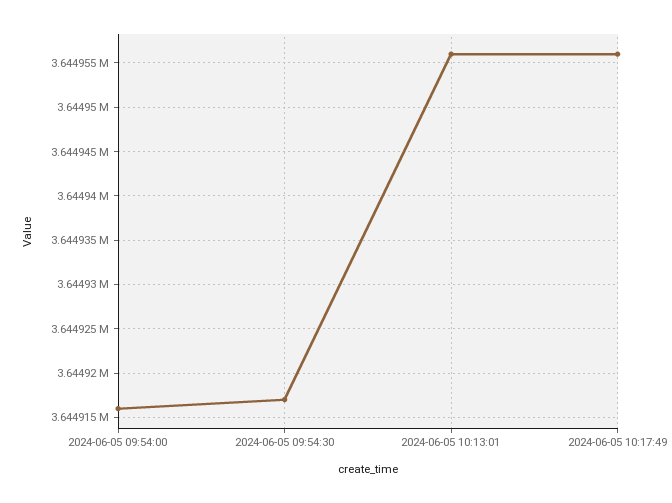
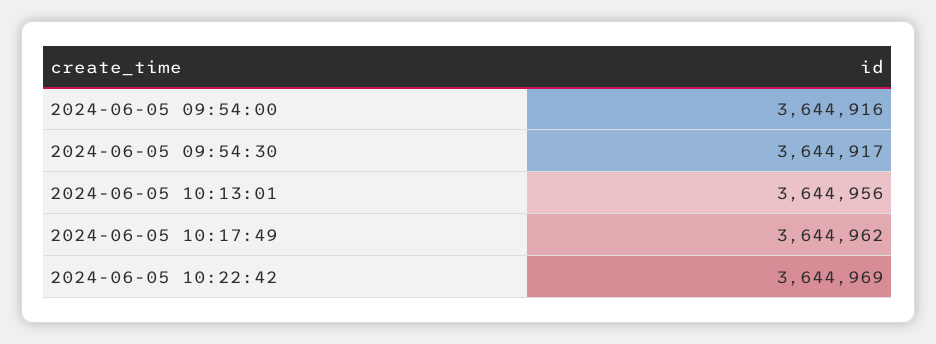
2024-06-05 10:17:49: 3644956 -> 3644962
2024-06-05 10:22:42: none -> 3644969

